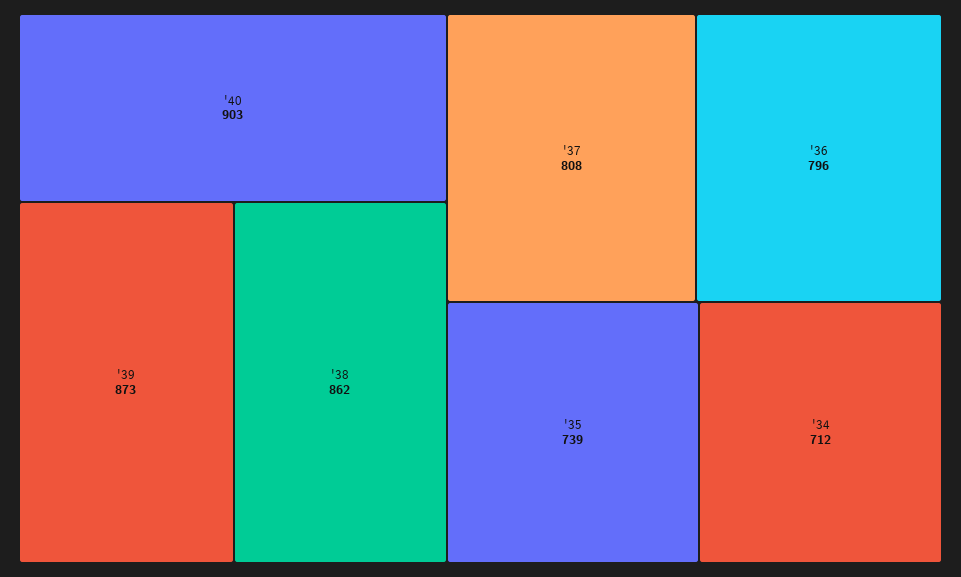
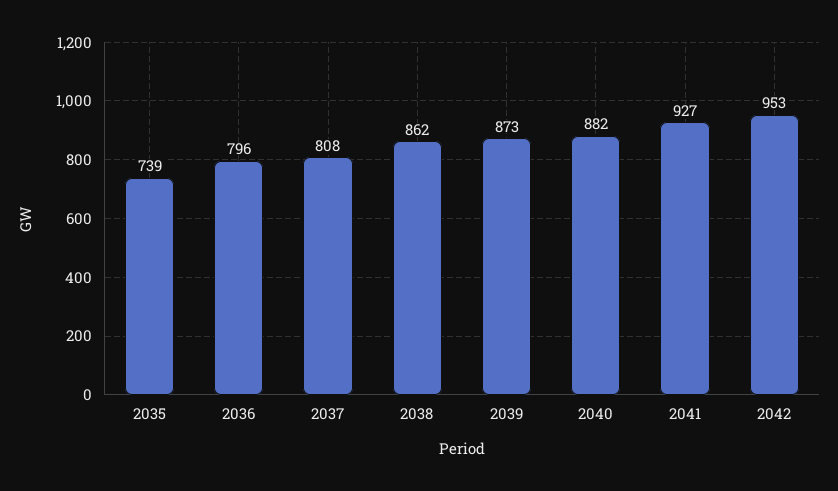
'40: 903 -> 882
'34: 712 -> none
2041: none -> 927
2042: none -> 953

